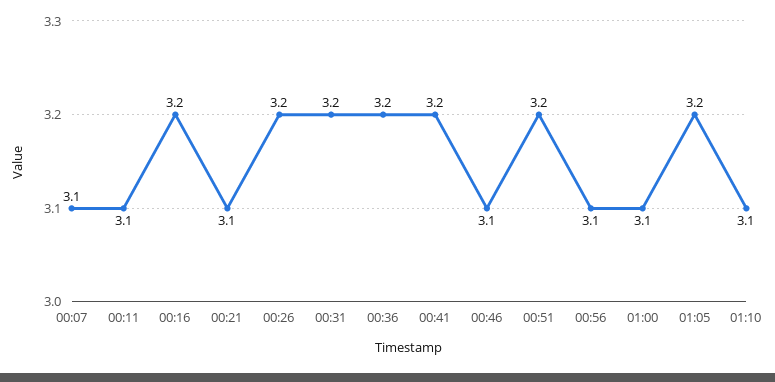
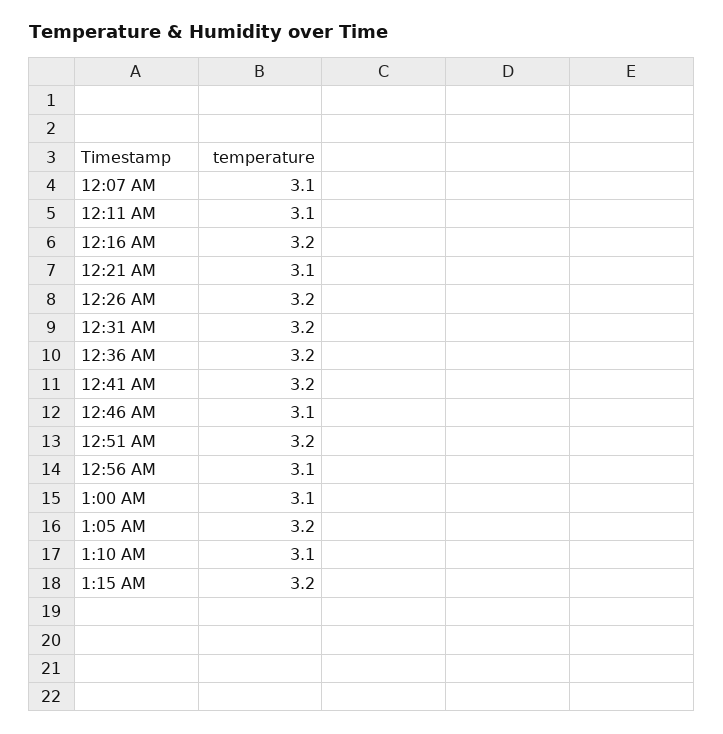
1:15 AM: none -> 3.2

